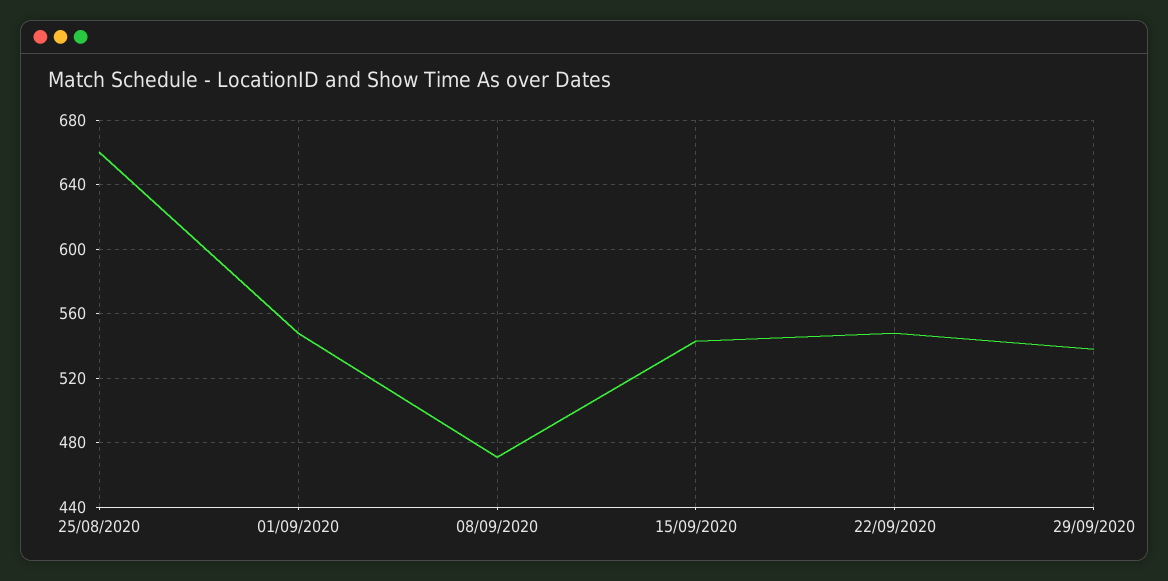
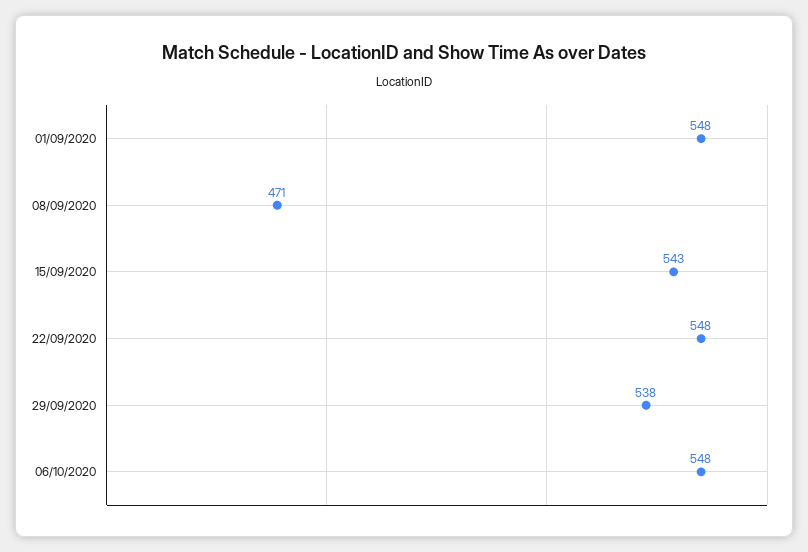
25/08/2020: 660 -> none
06/10/2020: none -> 548

